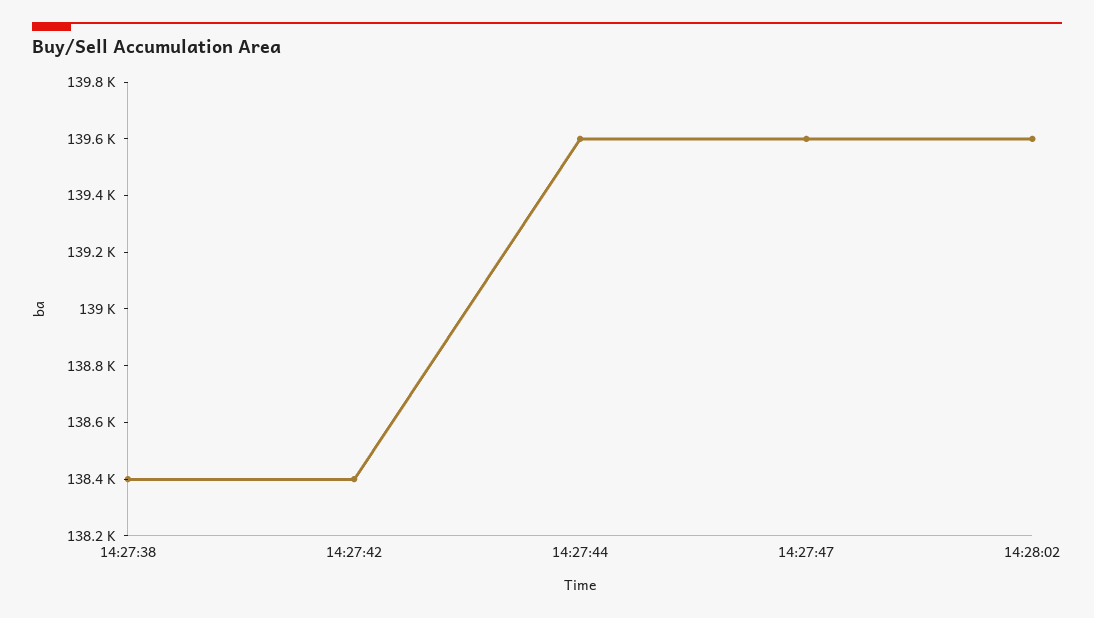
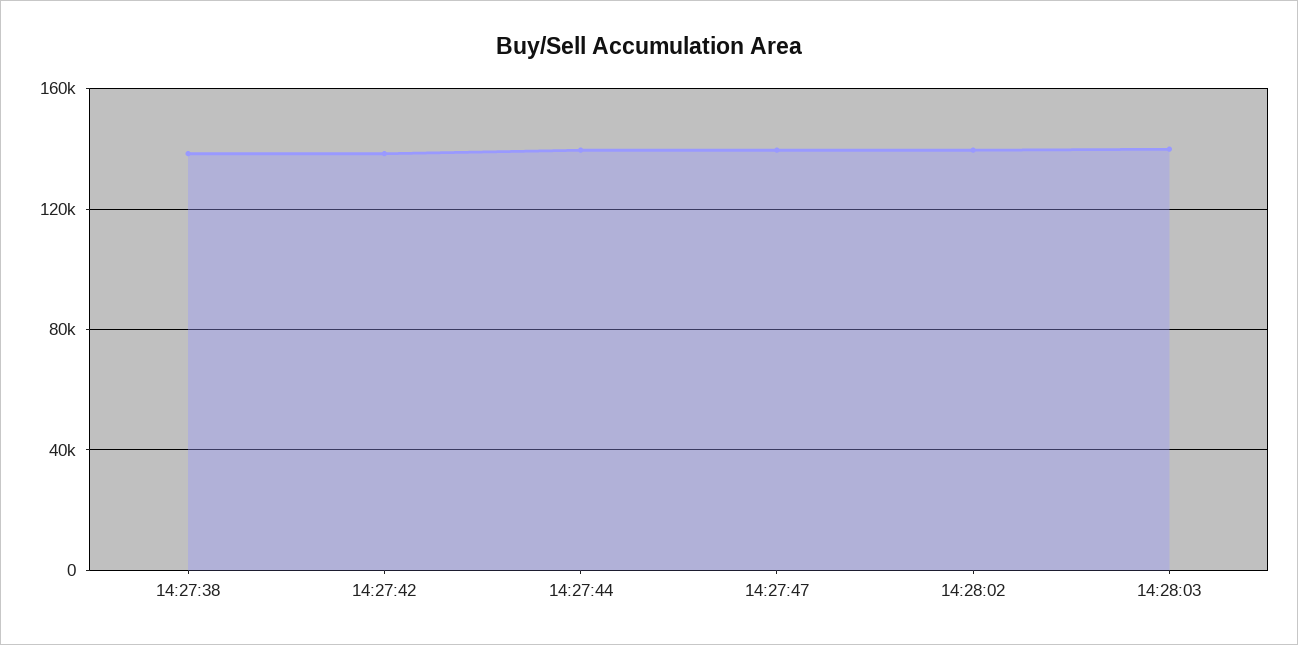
14:28:03: none -> 140000

